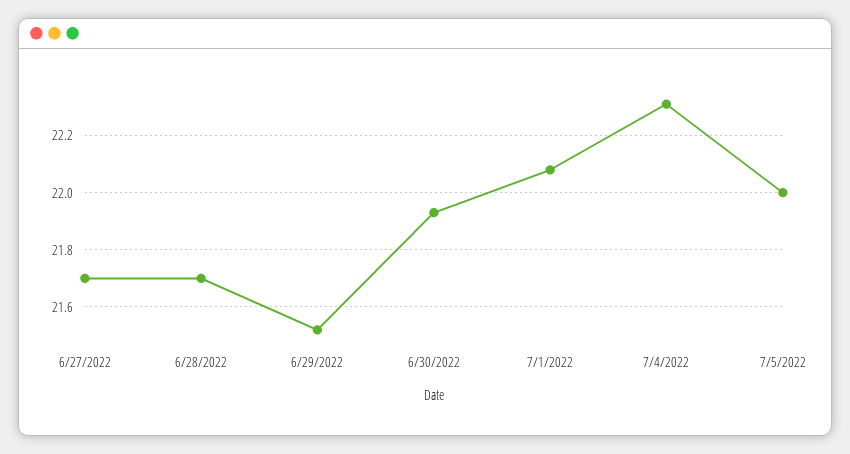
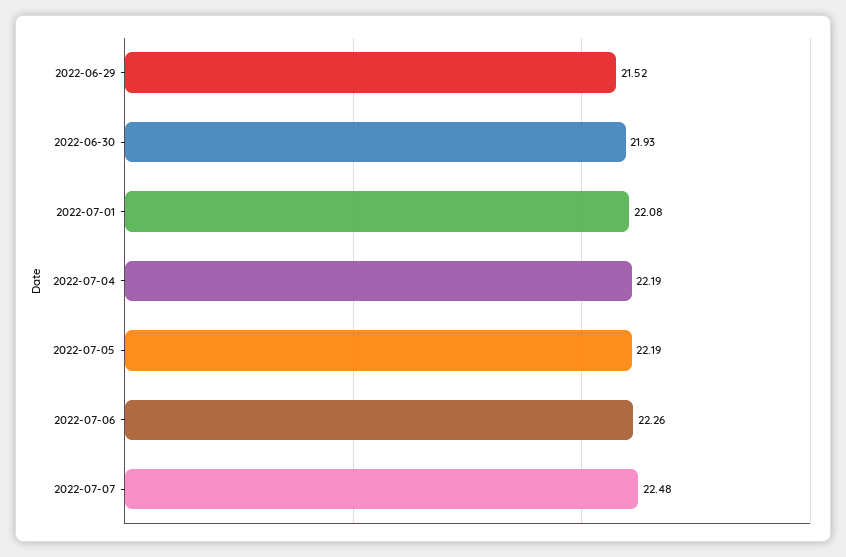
6/27/2022: 21.7 -> none
6/28/2022: 21.7 -> none
7/4/2022: 22.3 -> 22.19
7/5/2022: 22 -> 22.19
2022-07-06: none -> 22.26
2022-07-07: none -> 22.48

